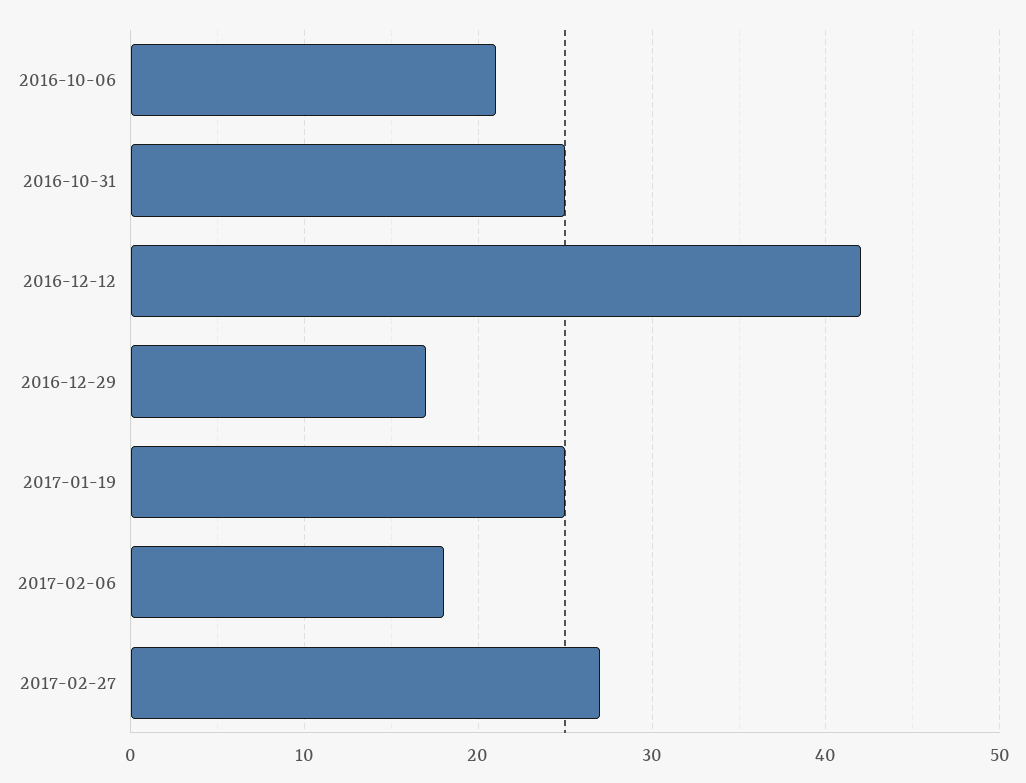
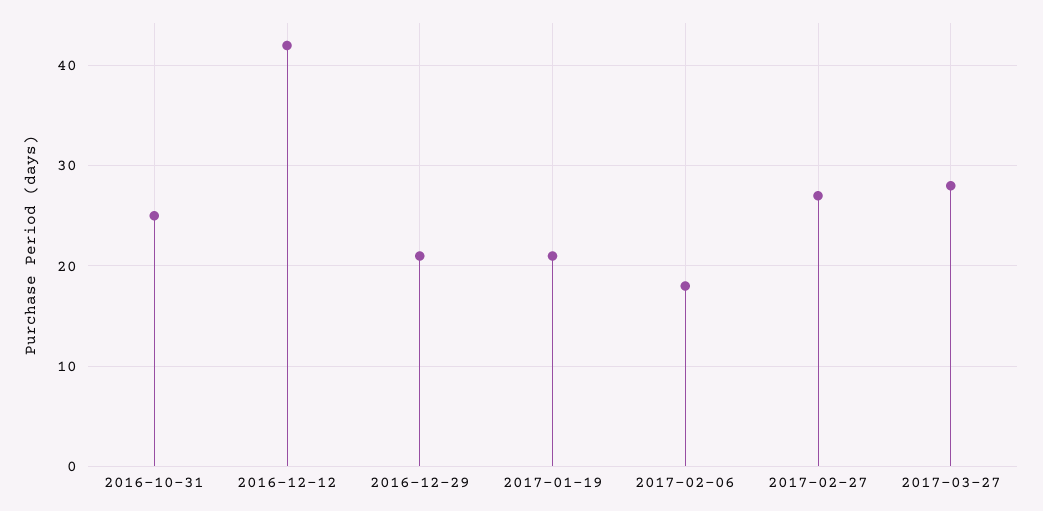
2016-10-06: 21 -> none
2016-12-29: 17 -> 21
2017-01-19: 25 -> 21
2017-03-27: none -> 28

